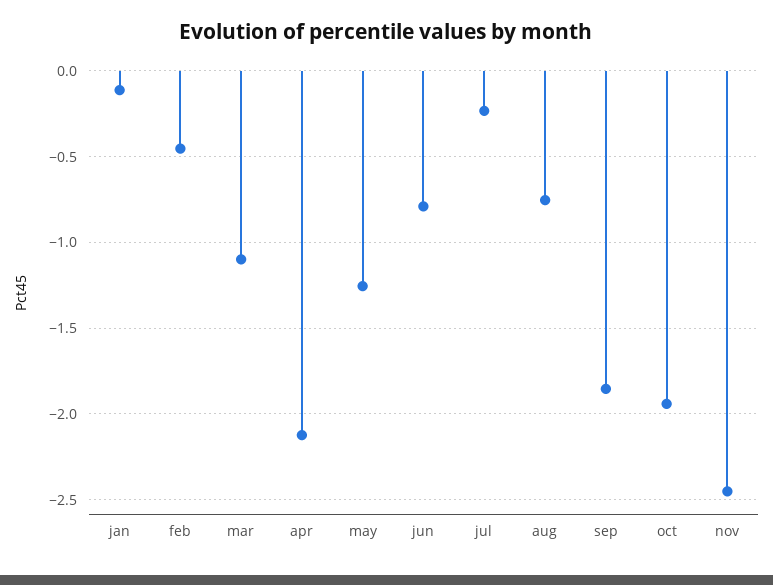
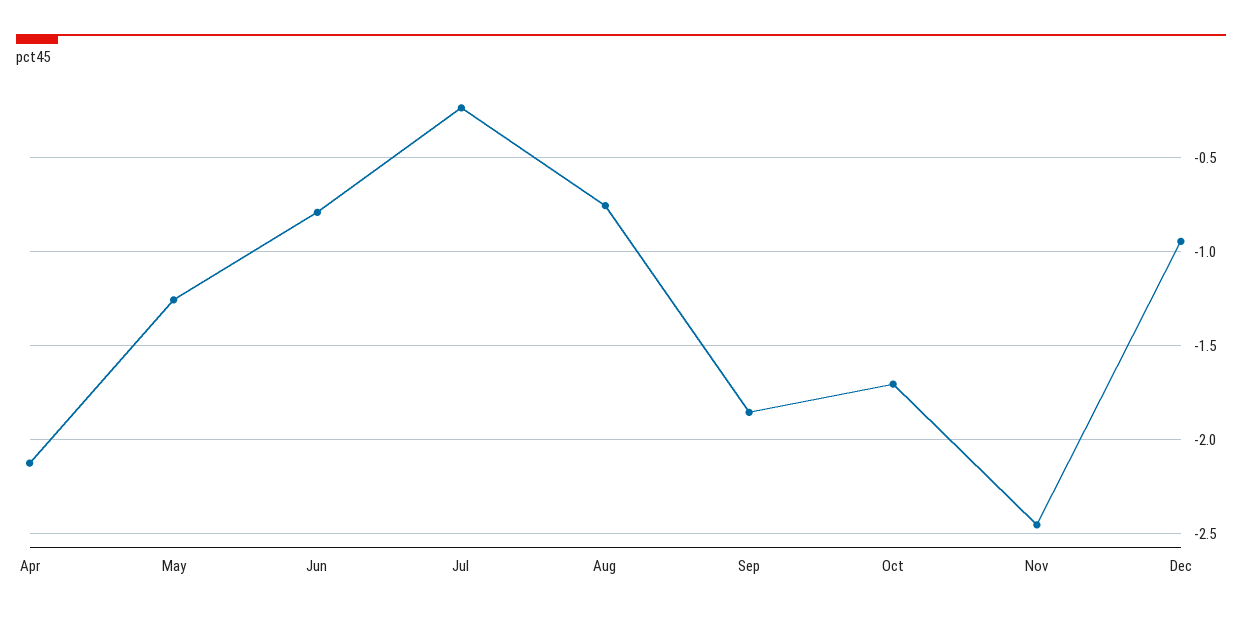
jan: -0.1 -> none
feb: -0.45 -> none
mar: -1.1 -> none
oct: -1.95 -> -1.7
Dec: none -> -0.95

